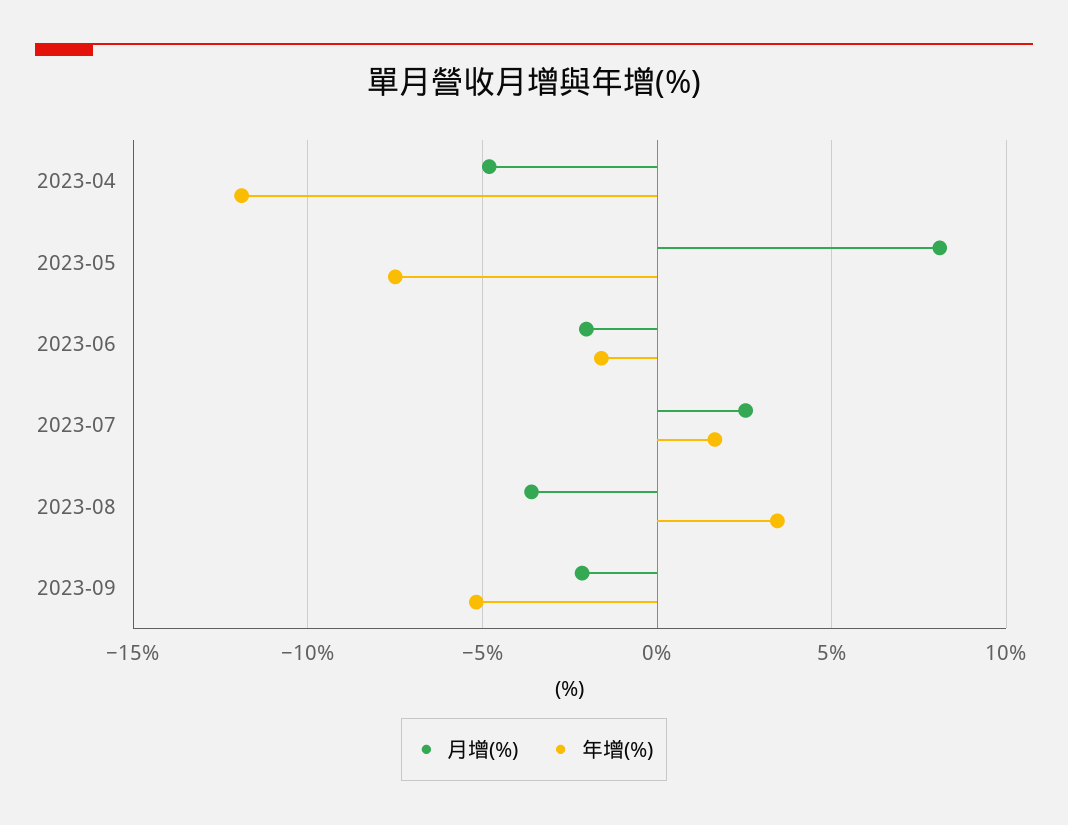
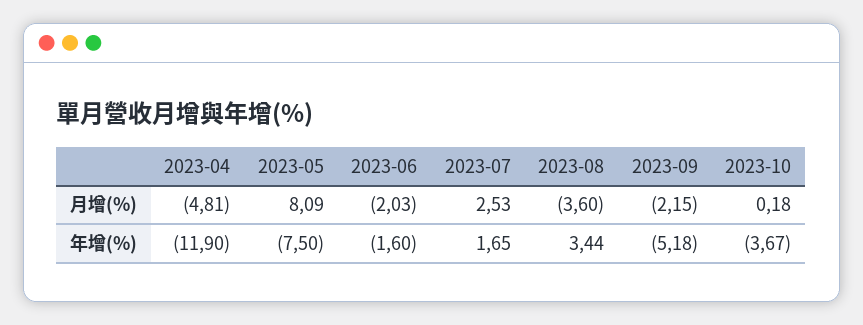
月增(%), 2023-10: none -> 0.18
年增(%), 2023-10: none -> -3.67

